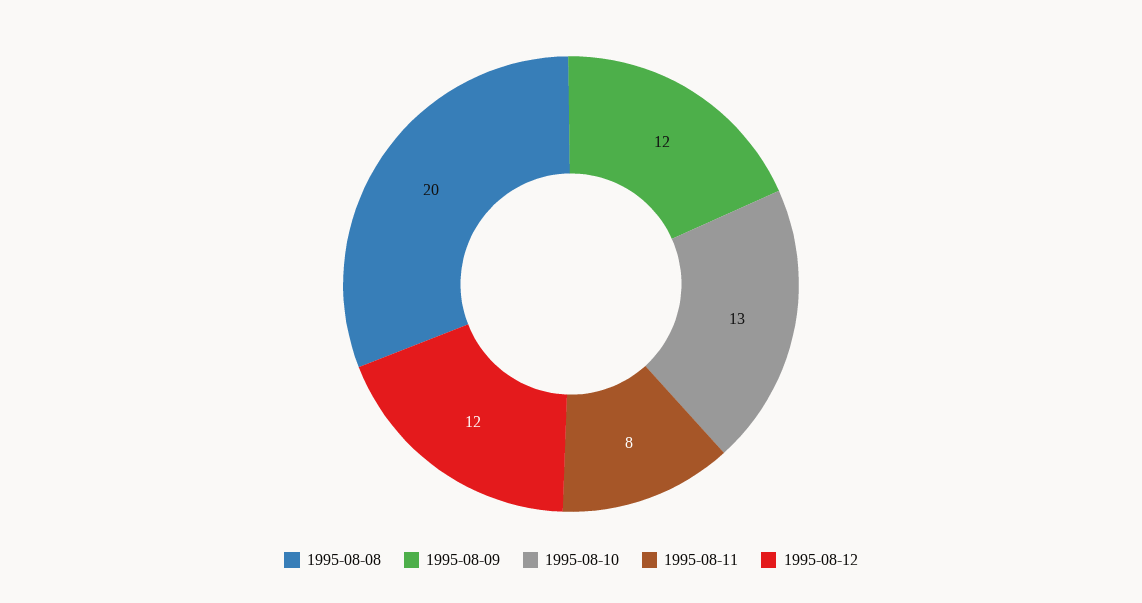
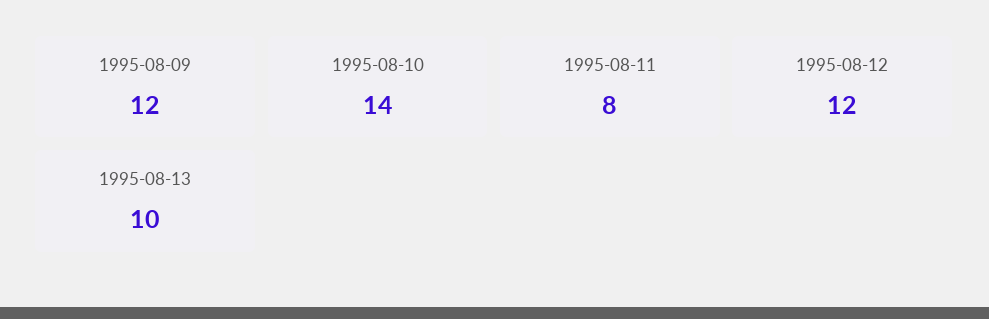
1995-08-08: 20 -> none
1995-08-10: 13 -> 14
1995-08-13: none -> 10

